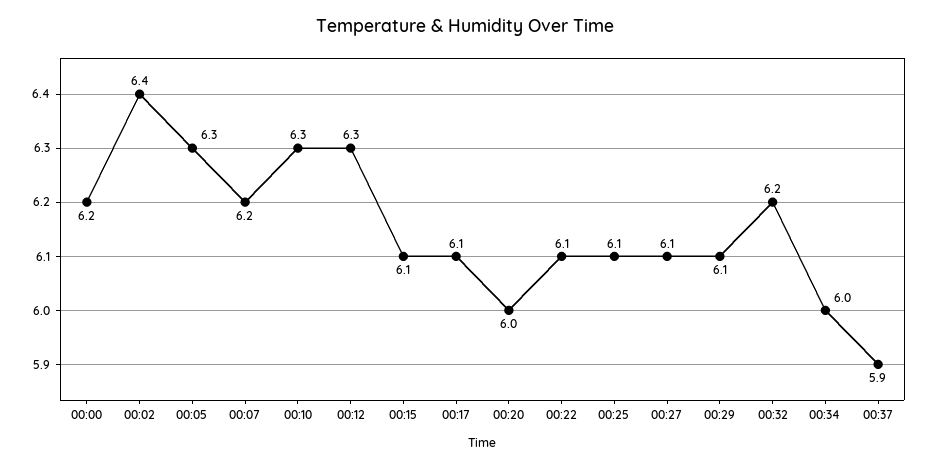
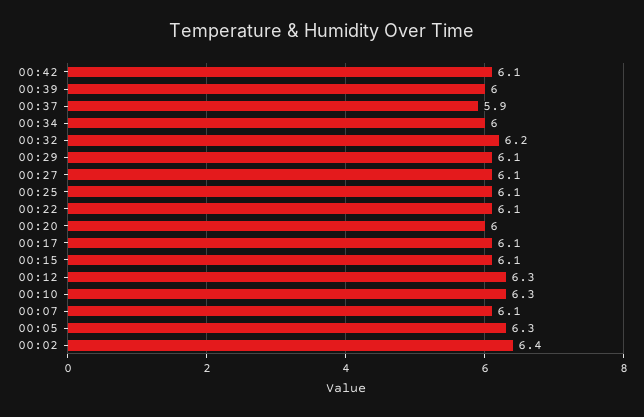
00:00: 6.2 -> none
00:07: 6.2 -> 6.1
00:42: none -> 6.1
00:39: none -> 6

